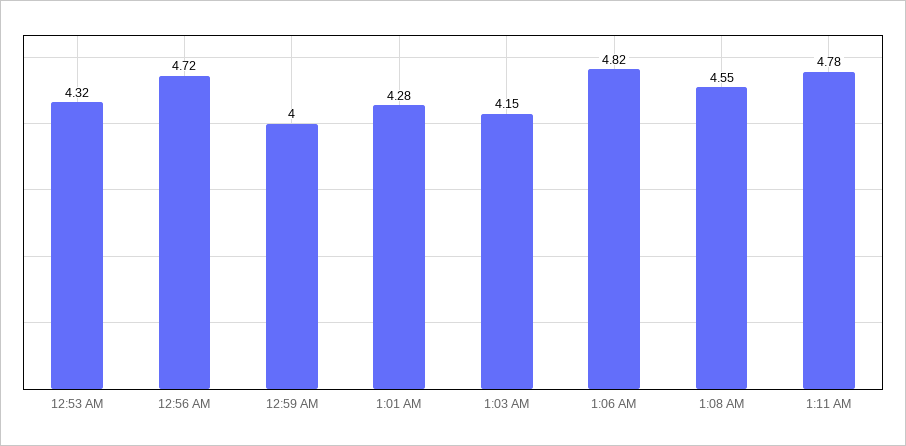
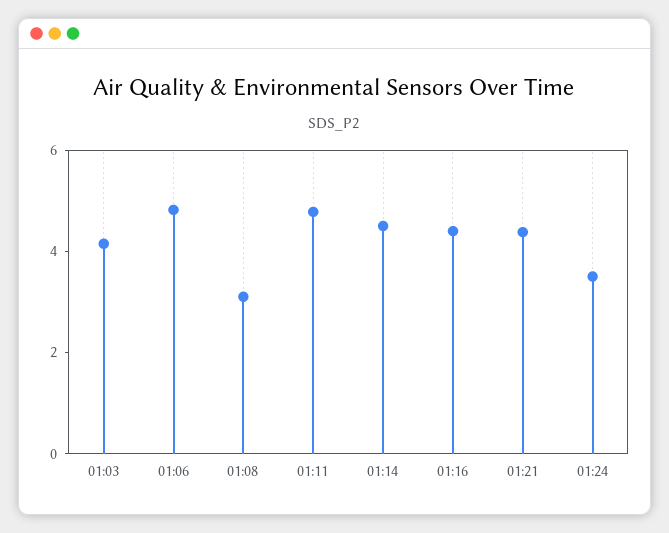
12:53 AM: 4.32 -> none
12:56 AM: 4.72 -> none
12:59 AM: 4 -> none
1:01 AM: 4.28 -> none
1:08 AM: 4.55 -> 3
01:14: none -> 4.5
01:16: none -> 4.5
01:21: none -> 4.5
01:24: none -> 3.5

